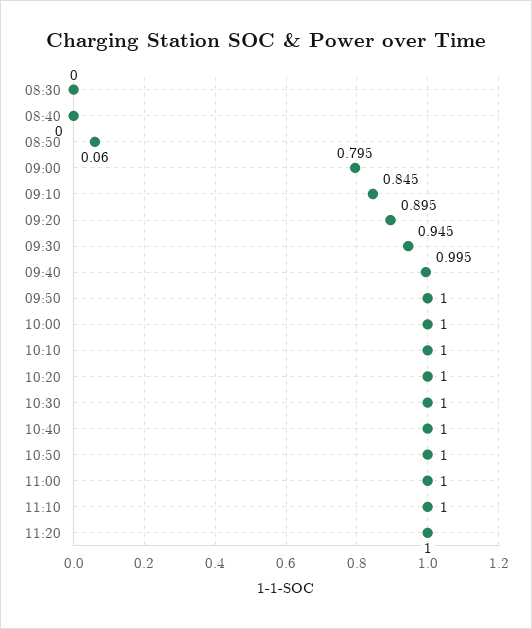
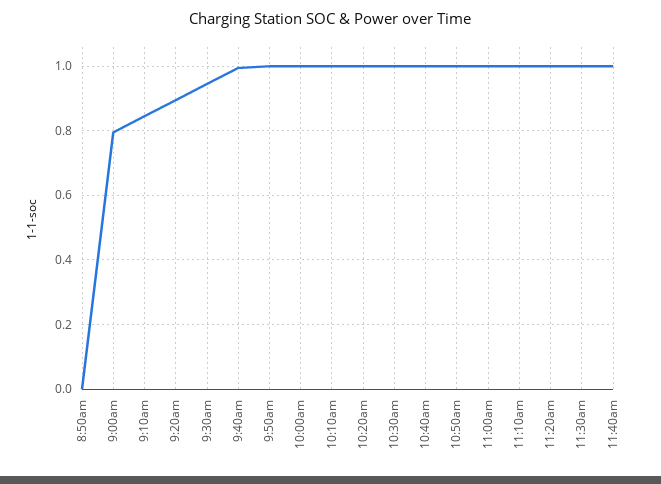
08:30: 0 -> none
08:40: 0 -> none
08:50: 0.06 -> 0
11:30am: none -> 1
11:40am: none -> 1

